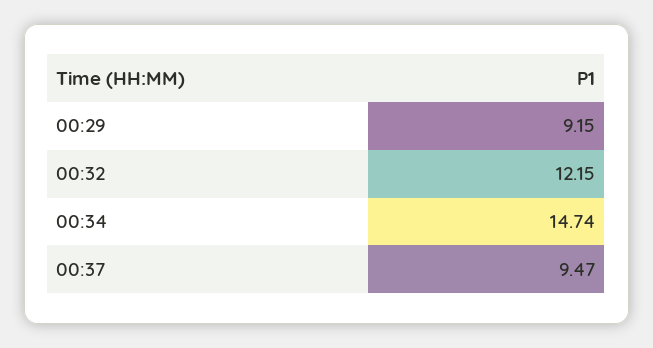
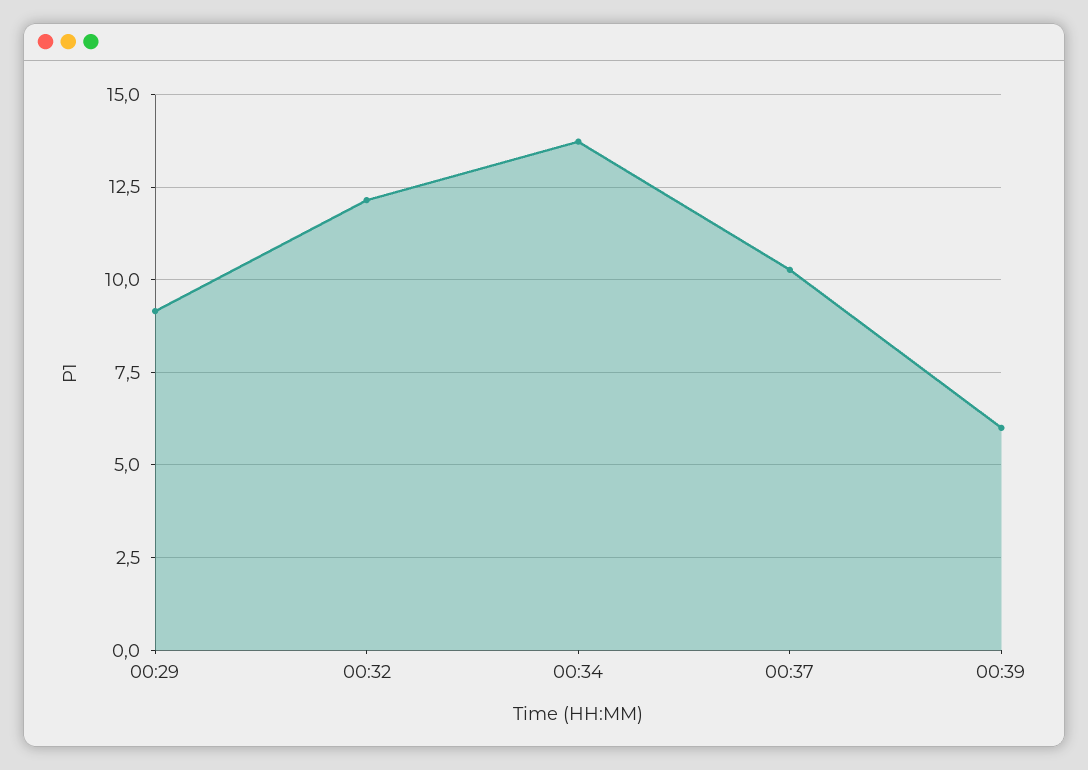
00:34: 14.74 -> 13.75
00:37: 9.47 -> 10.25
00:39: none -> 6

